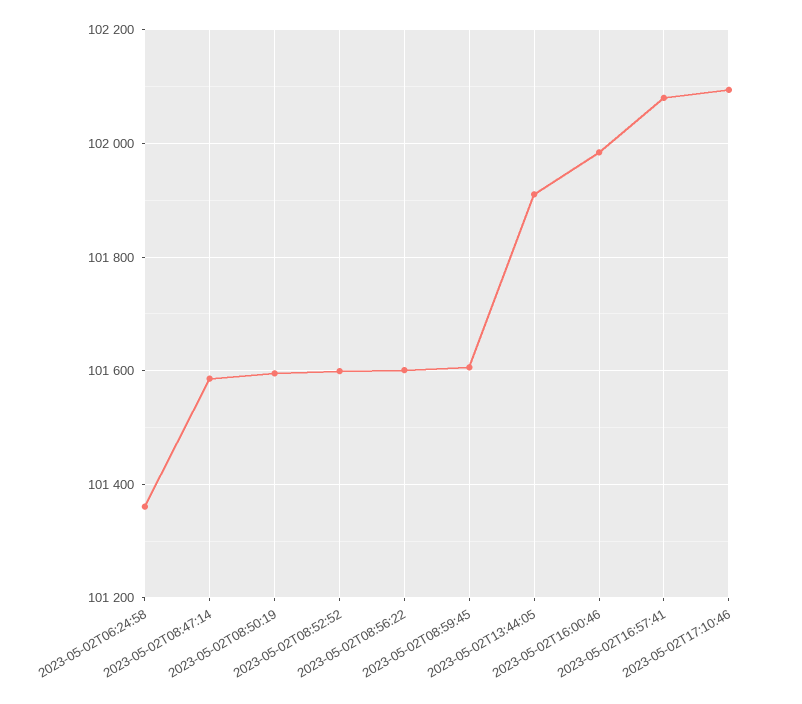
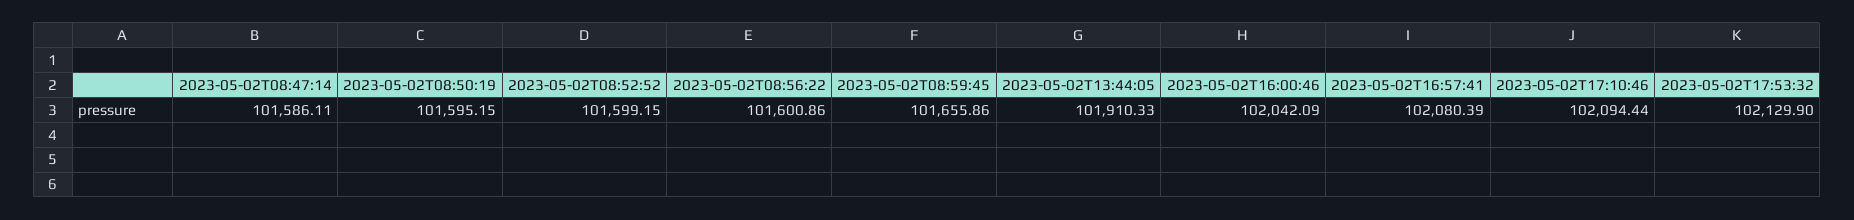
2023-05-02T06:24:58: 101360 -> none
2023-05-02T08:59:45: 101600 -> 101655.86
2023-05-02T16:00:46: 101980 -> 102042.09
2023-05-02T17:53:32: none -> 102129.9

